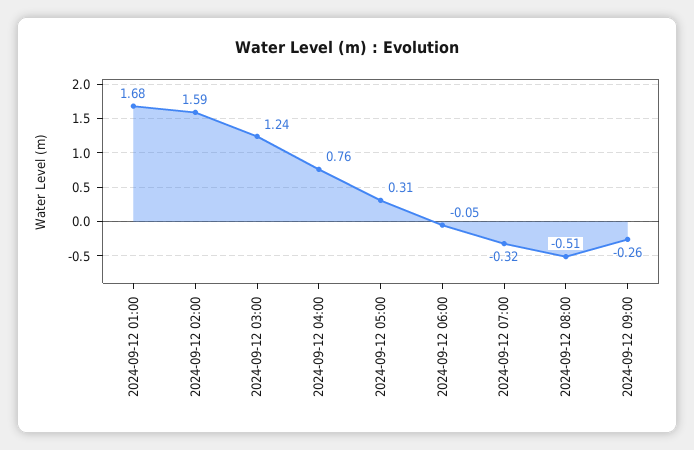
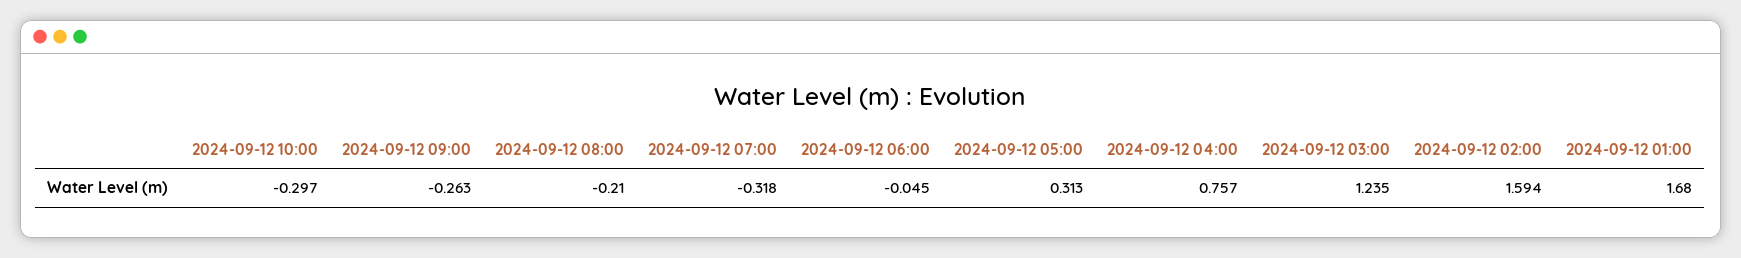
2024-09-12 08:00: -0.51 -> -0.21
2024-09-12 10:00: none -> -0.297

